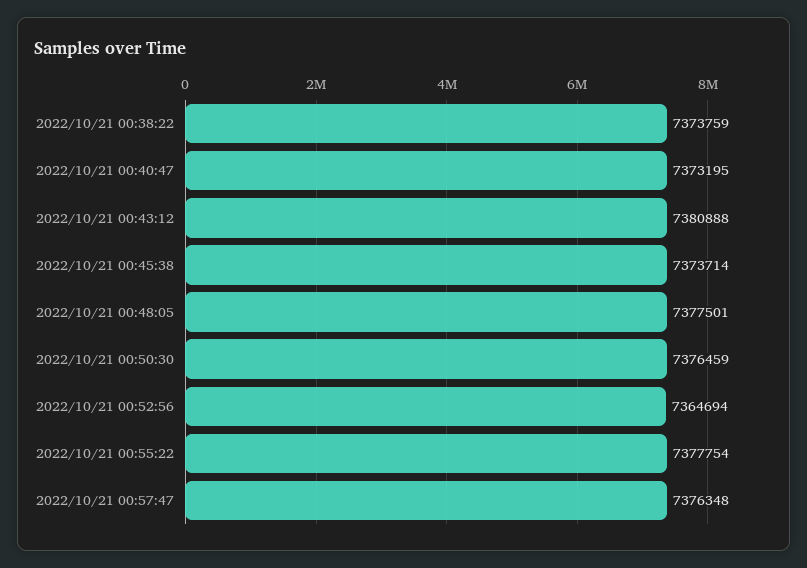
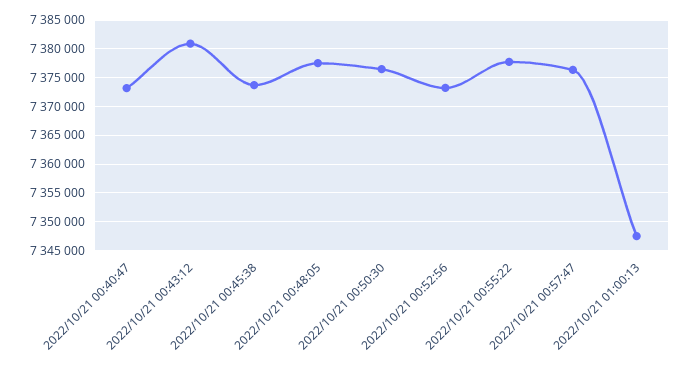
2022/10/21 00:38:22: 7373759 -> none
2022/10/21 00:52:56: 7364694 -> 7372500
2022/10/21 01:00:13: none -> 7347500

